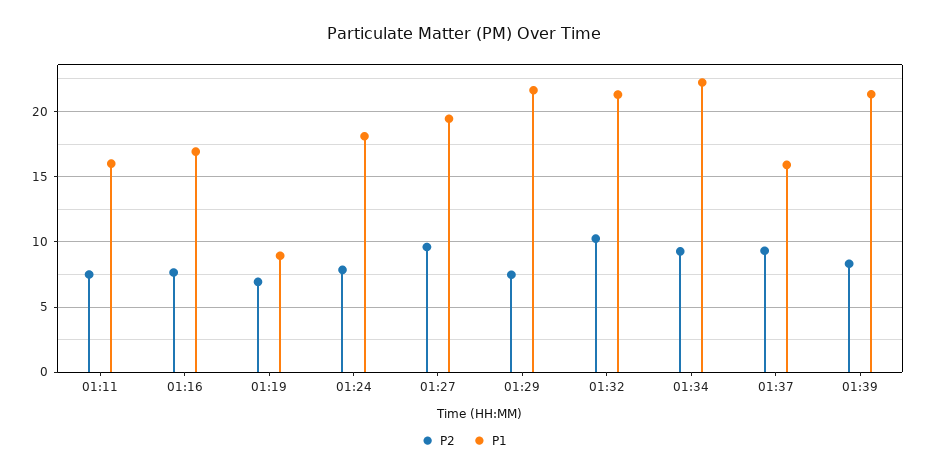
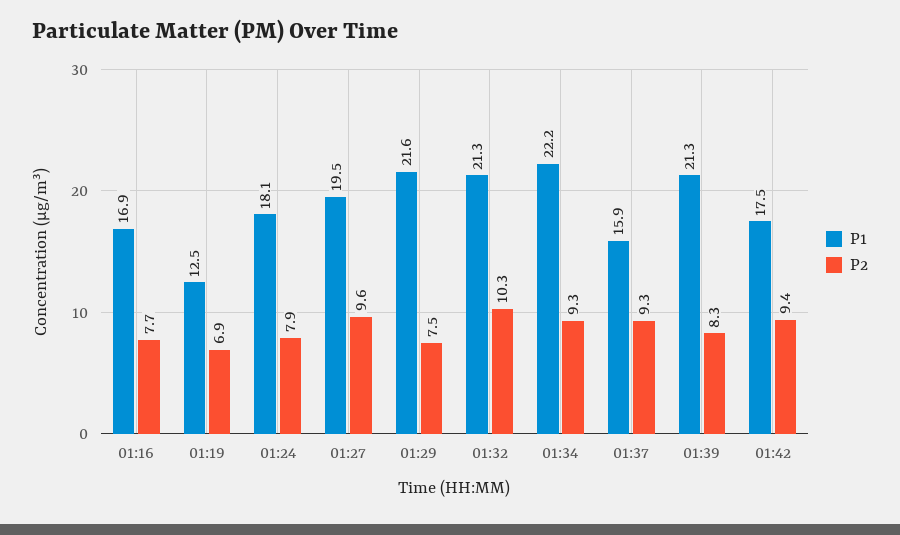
P2, 01:11: 7.5 -> none
P1, 01:11: 16 -> none
P1, 01:19: 9 -> 12.5
P1, 01:42: none -> 17.5
P2, 01:42: none -> 9.4

